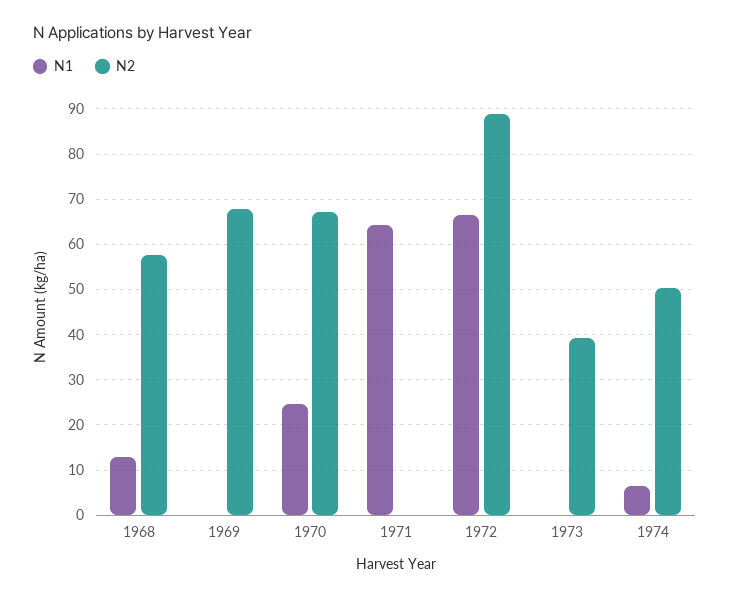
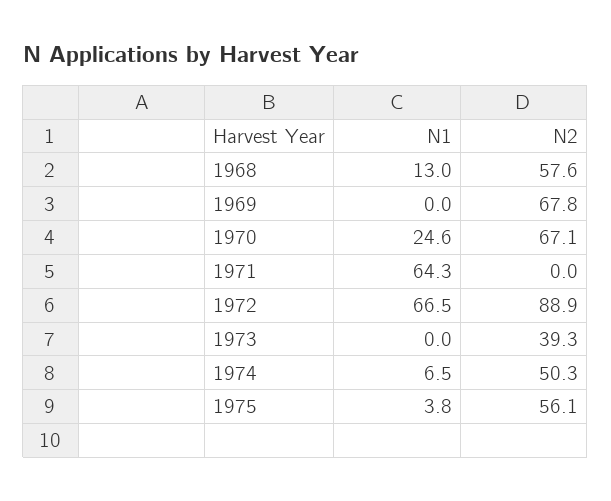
N1, 1975: none -> 3.8
N2, 1975: none -> 56.1

